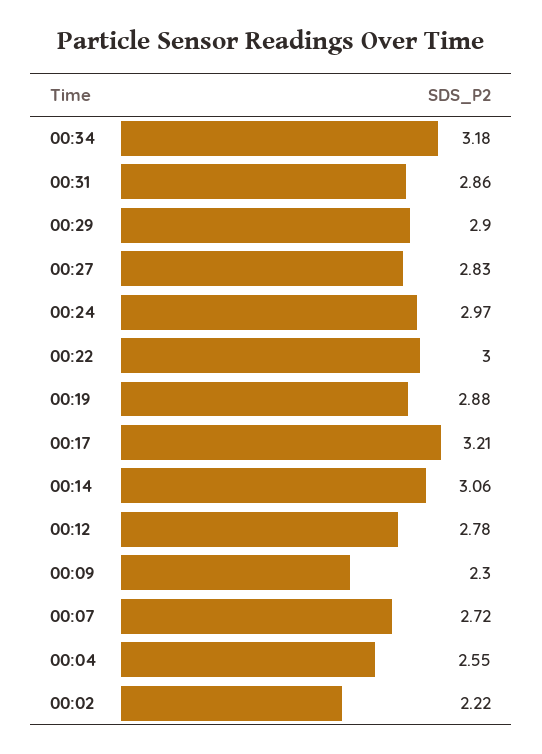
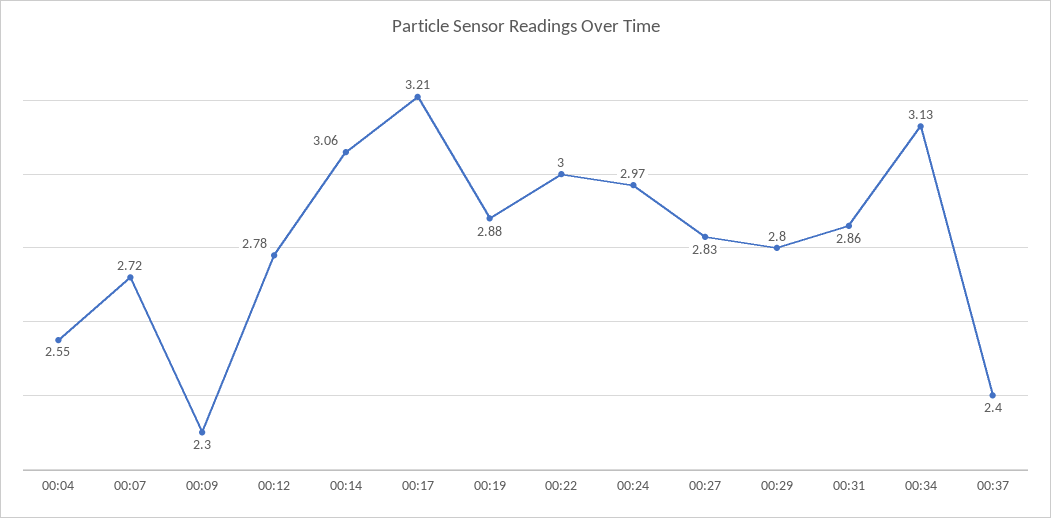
00:34: 3.18 -> 3.13
00:29: 2.9 -> 2.8
00:02: 2.22 -> none
00:37: none -> 2.4

